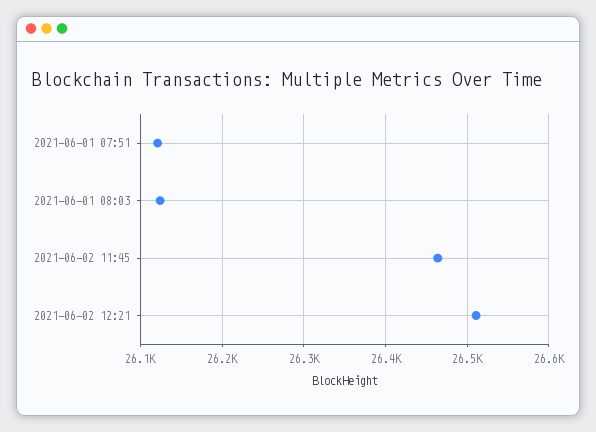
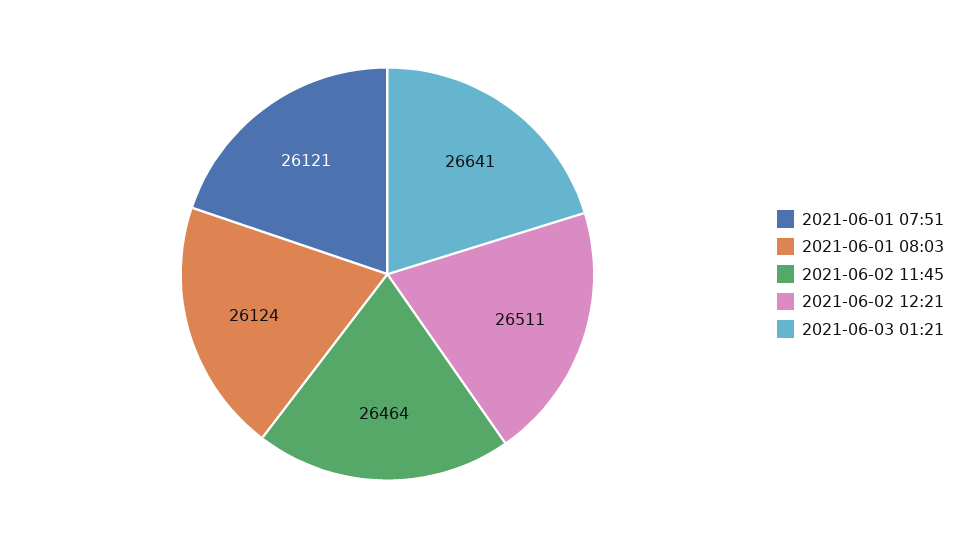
2021-06-03 01:21: none -> 26641

